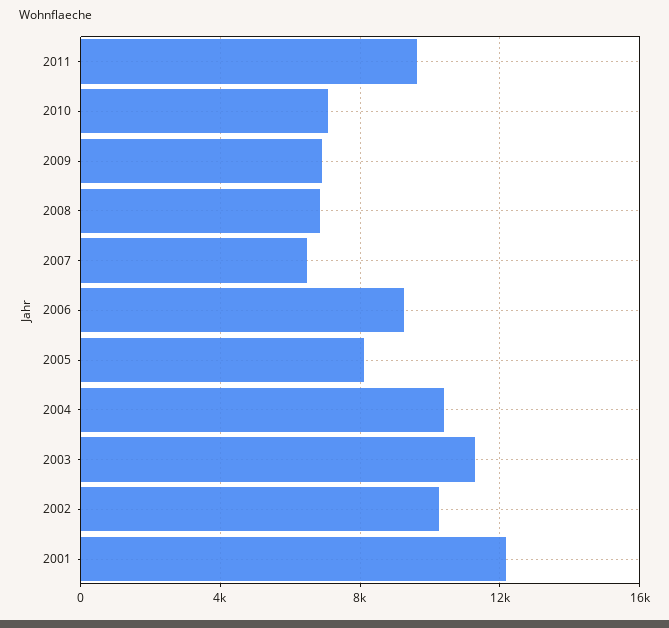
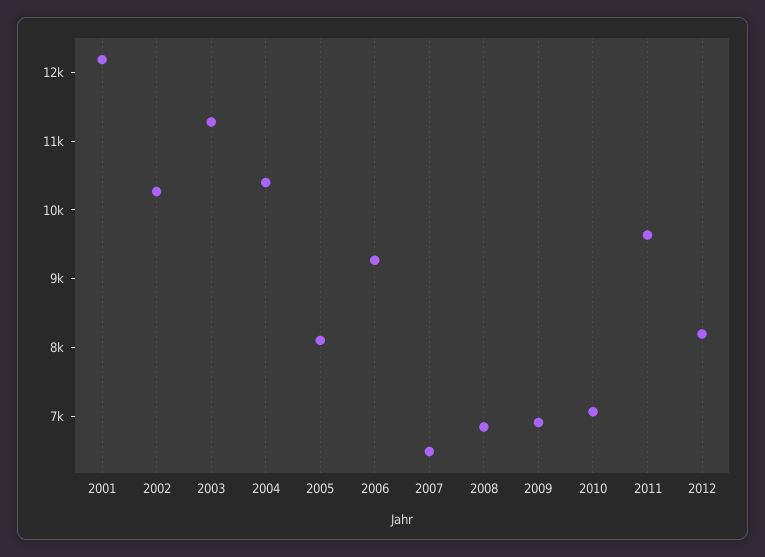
2012: none -> 8200

